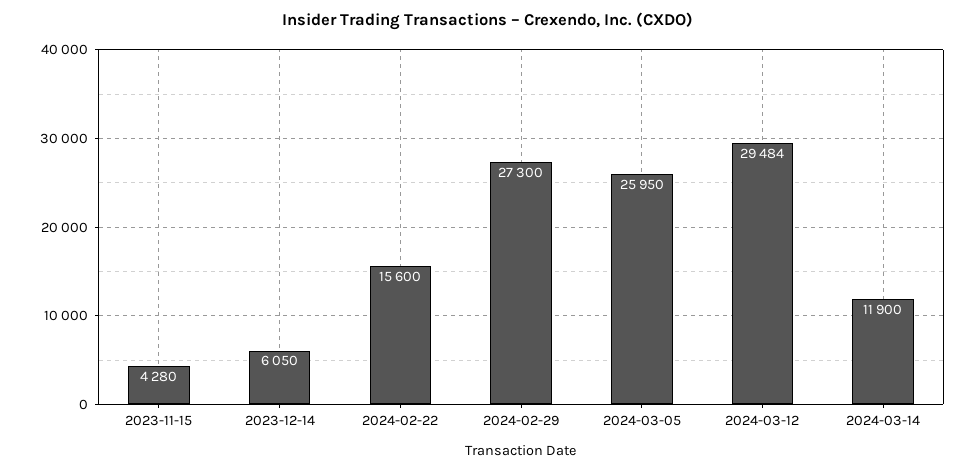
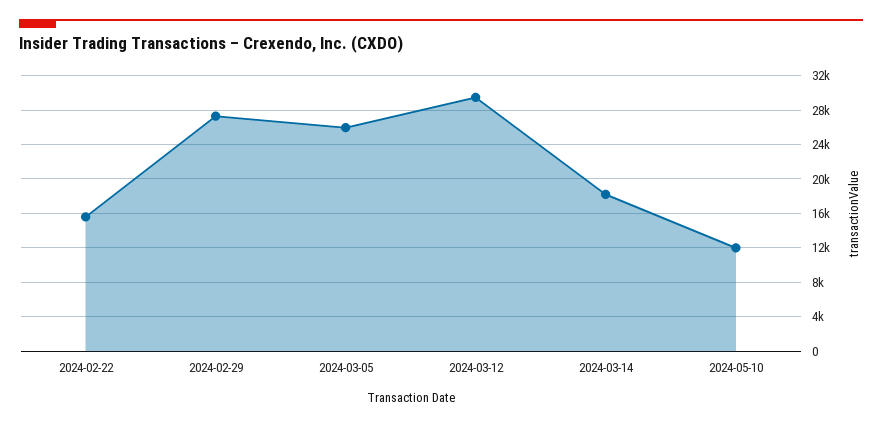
2023-11-15: 4280 -> none
2023-12-14: 6050 -> none
2024-03-14: 11900 -> 18000
2024-05-10: none -> 12000

